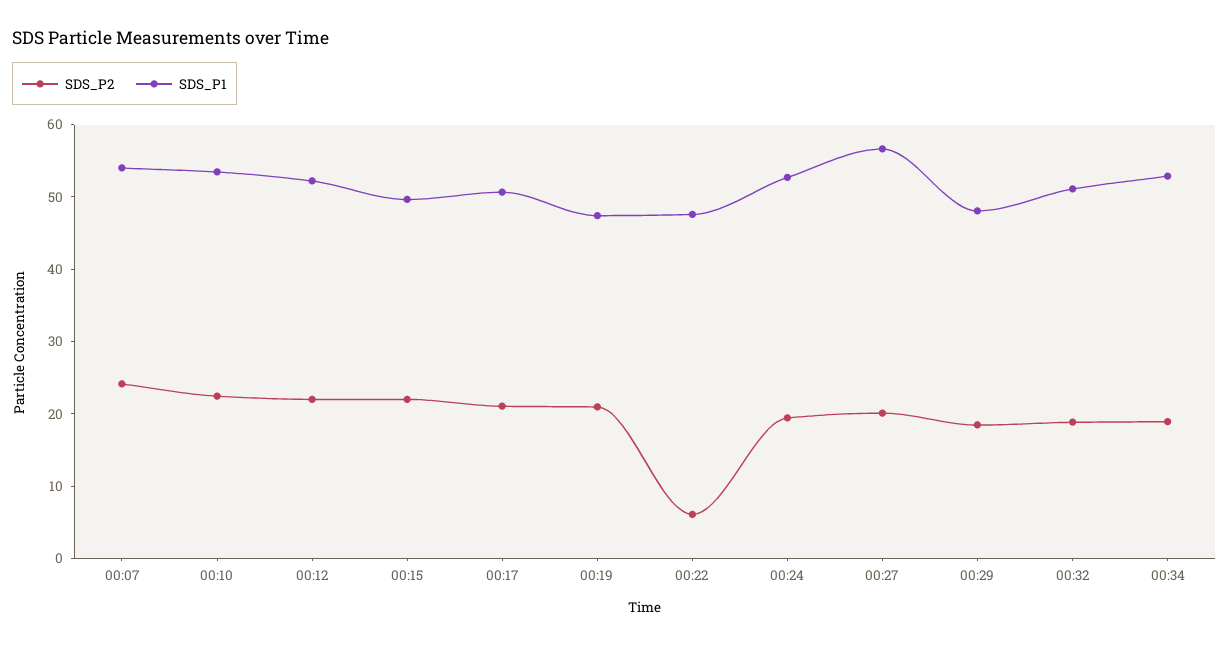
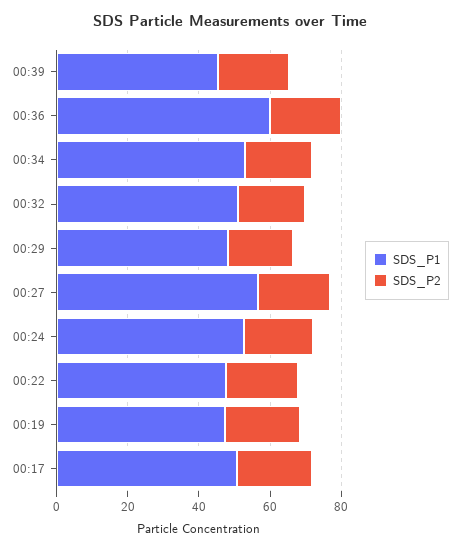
SDS_P2, 00:07: 24 -> none
SDS_P1, 00:07: 54 -> none
SDS_P2, 00:10: 22 -> none
SDS_P1, 00:10: 54 -> none
SDS_P2, 00:12: 22 -> none
SDS_P1, 00:12: 52 -> none
SDS_P2, 00:15: 22 -> none
SDS_P1, 00:15: 50 -> none
SDS_P2, 00:22: 6 -> 20
SDS_P1, 00:39: none -> 45
SDS_P2, 00:39: none -> 20
SDS_P1, 00:36: none -> 60
SDS_P2, 00:36: none -> 20

